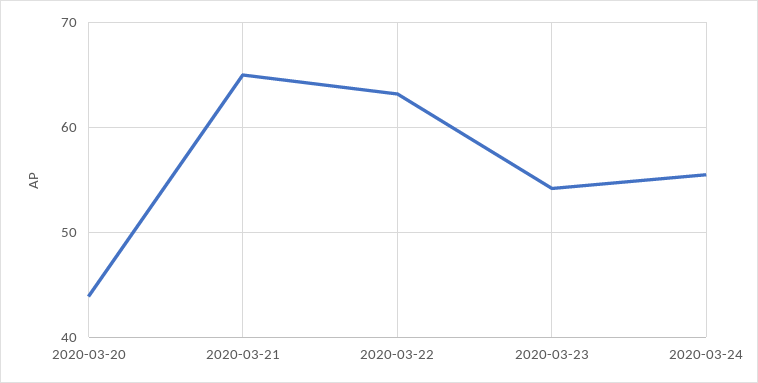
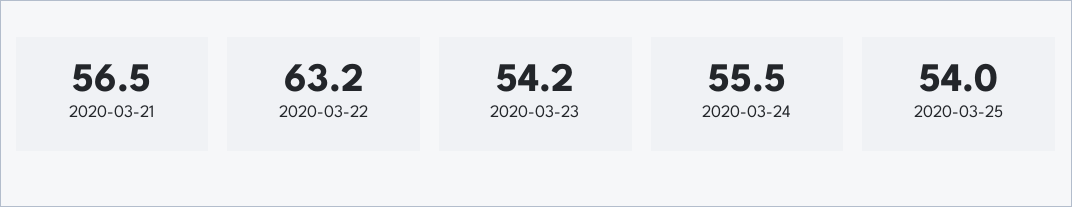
2020-03-20: 44 -> none
2020-03-21: 65 -> 56.5
2020-03-25: none -> 54

